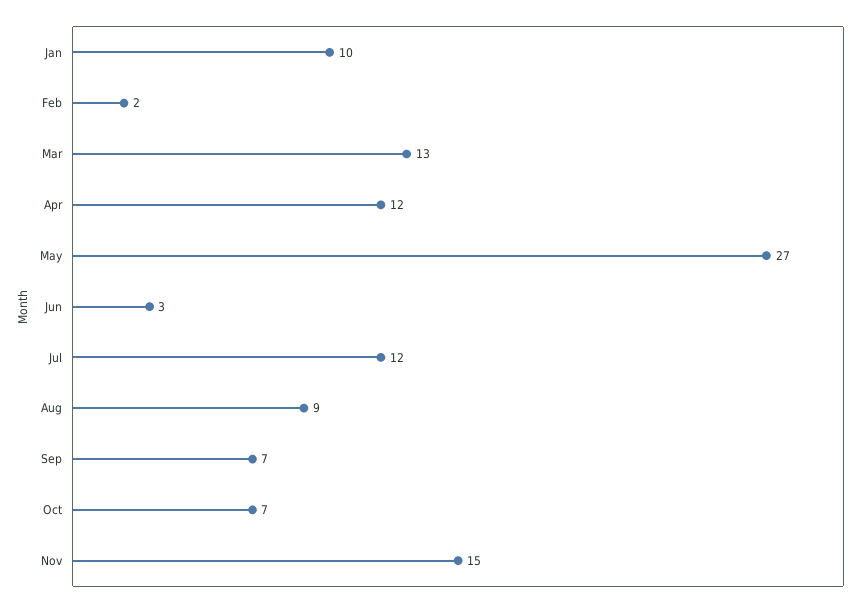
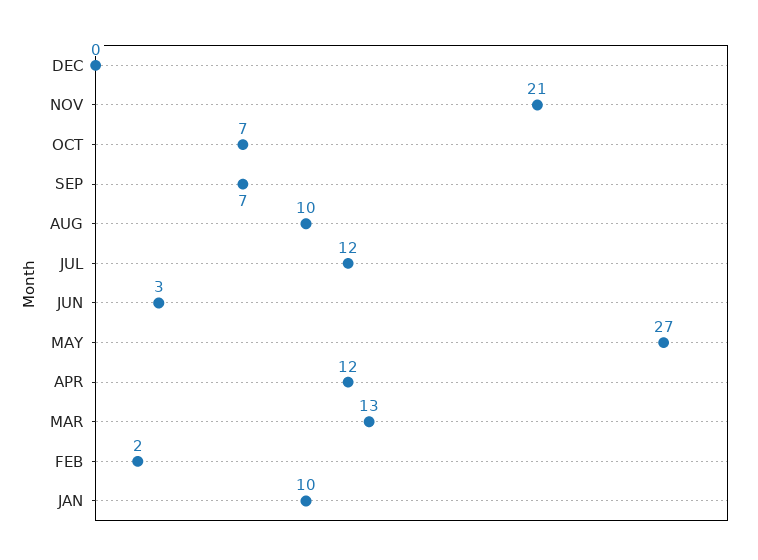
Aug: 9 -> 10
Nov: 15 -> 21
DEC: none -> 0

